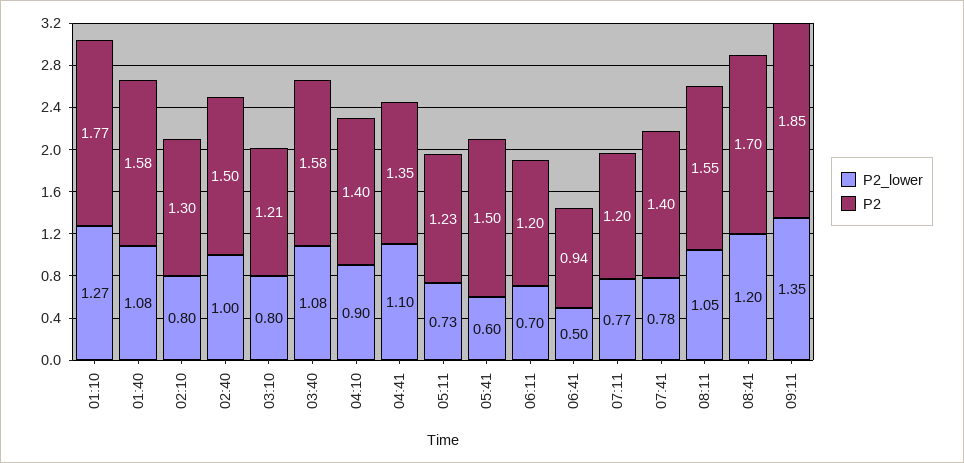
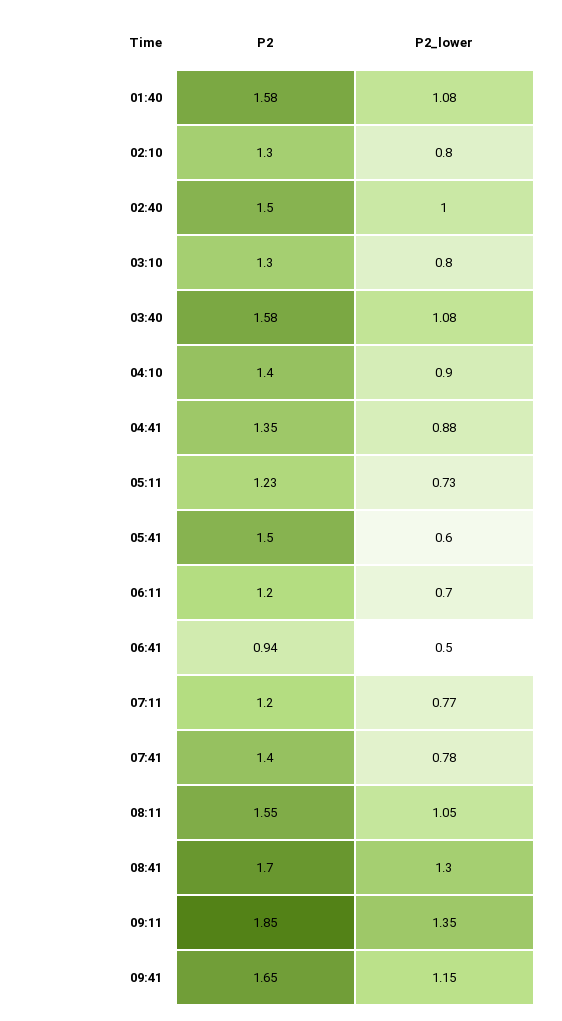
P2_lower, 01:10: 1.27 -> none
P2, 01:10: 1.77 -> none
P2, 03:10: 1.21 -> 1.3
P2_lower, 04:41: 1.1 -> 0.88
P2_lower, 08:41: 1.2 -> 1.3
P2, 09:41: none -> 1.65
P2_lower, 09:41: none -> 1.15

